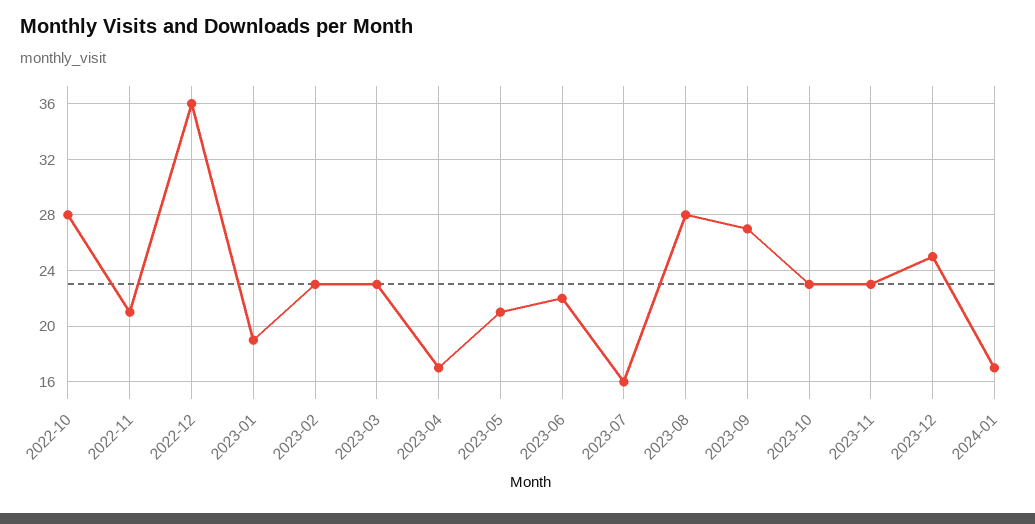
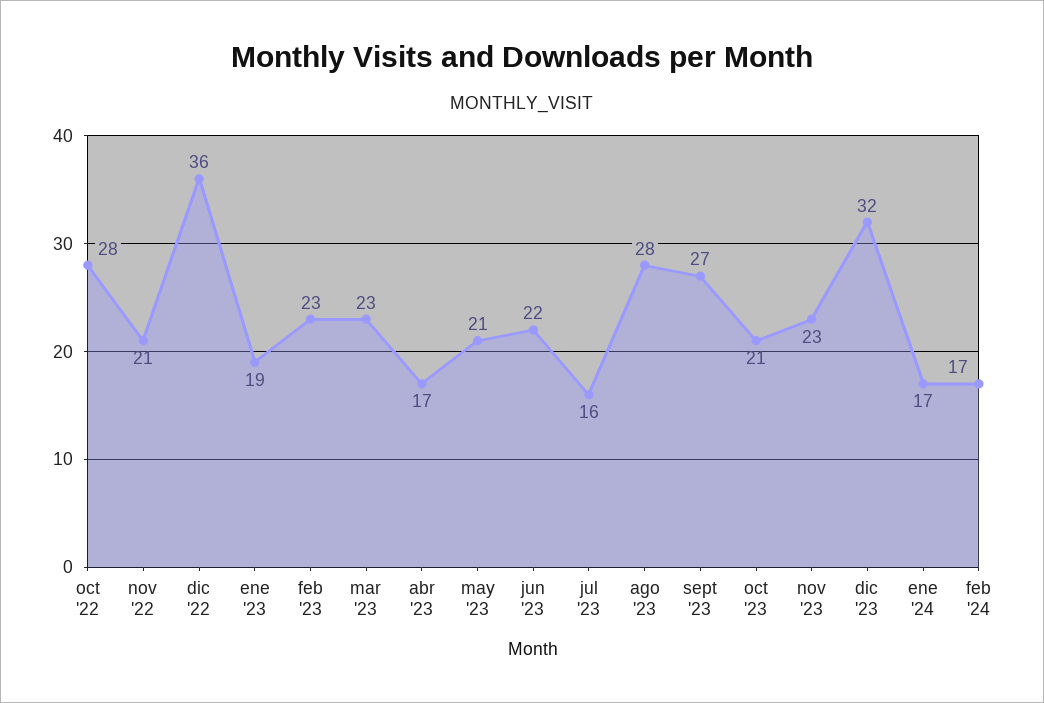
2023-10: 23 -> 21
2023-12: 25 -> 32
feb '24: none -> 17

